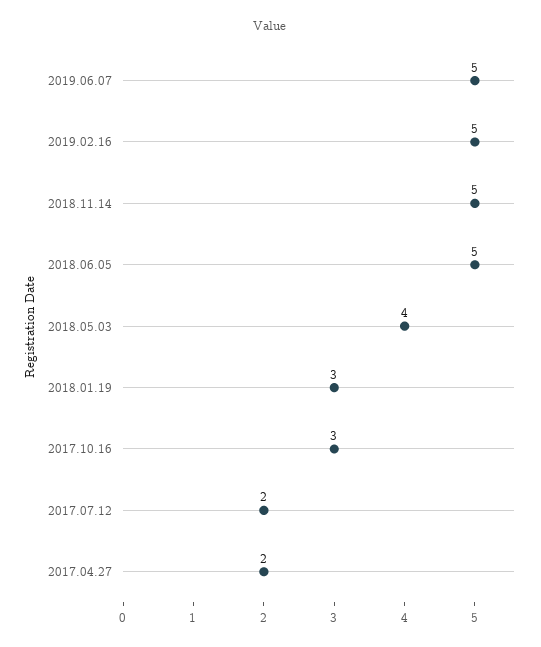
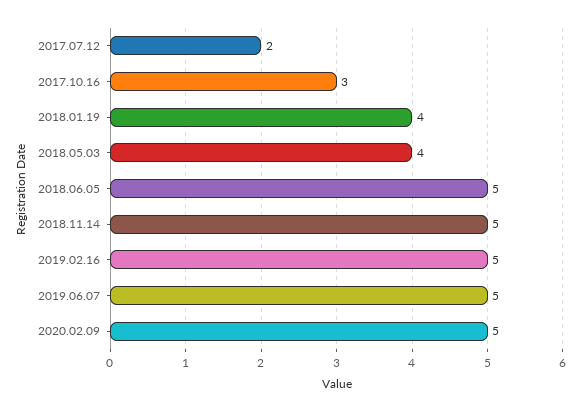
2018.01.19: 3 -> 4
2017.04.27: 2 -> none
2020.02.09: none -> 5

